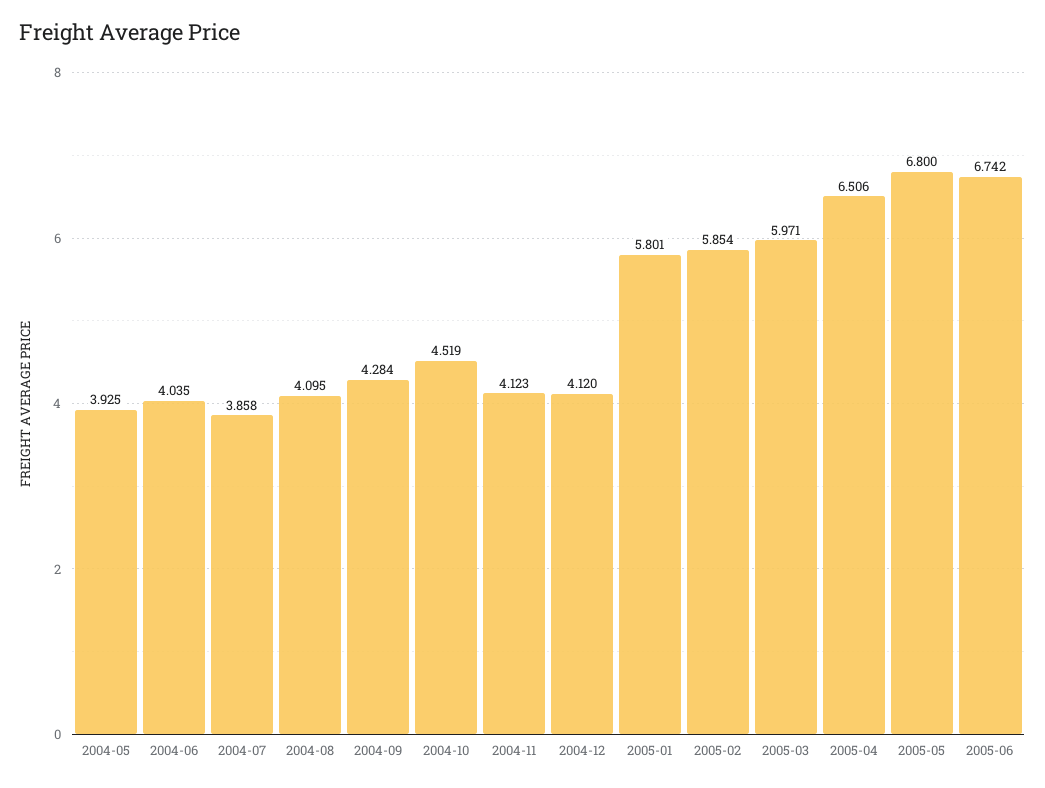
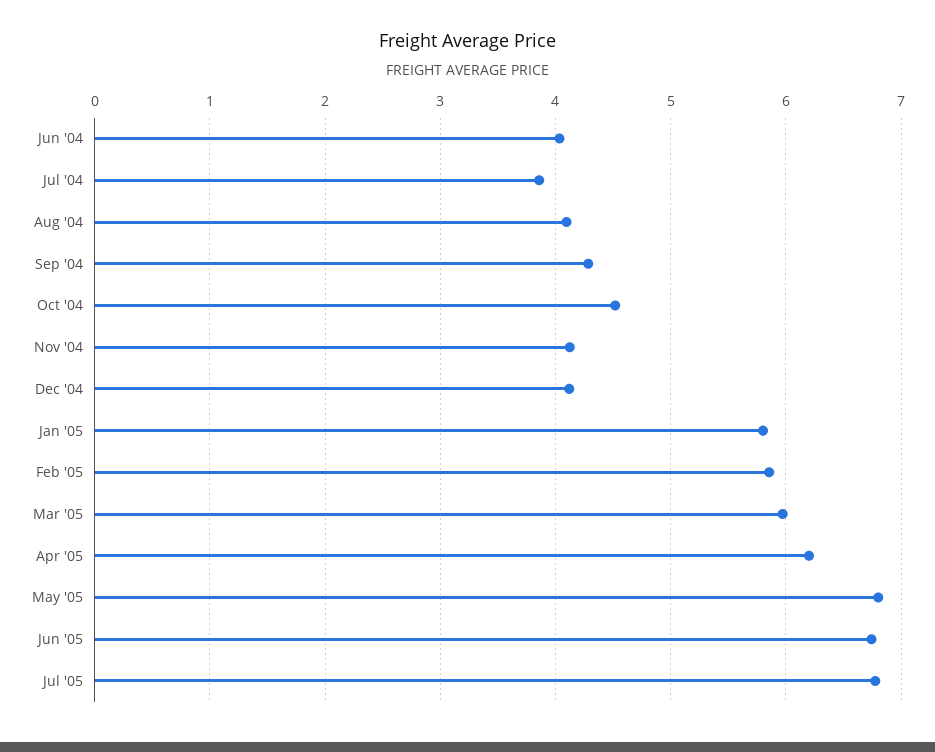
2004-05: 3.925 -> none
2005-04: 6.506 -> 6.2
Jul '05: none -> 6.8

